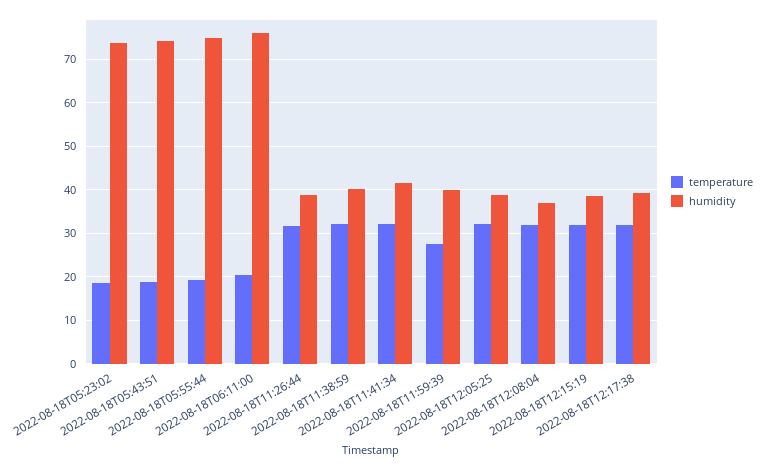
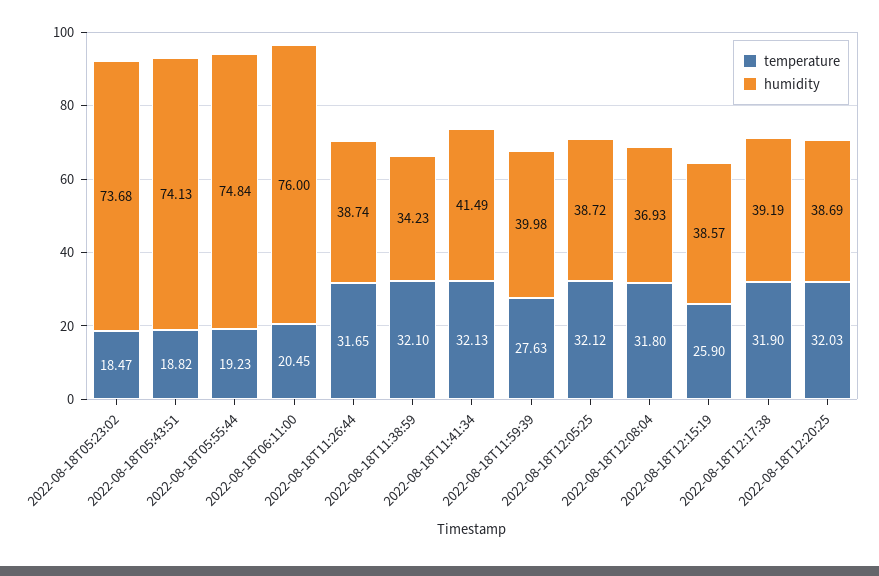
humidity, 2022-08-18T11:38:59: 40 -> 34.23
temperature, 2022-08-18T12:15:19: 32 -> 25.9
temperature, 2022-08-18T12:20:25: none -> 32.03
humidity, 2022-08-18T12:20:25: none -> 38.69

